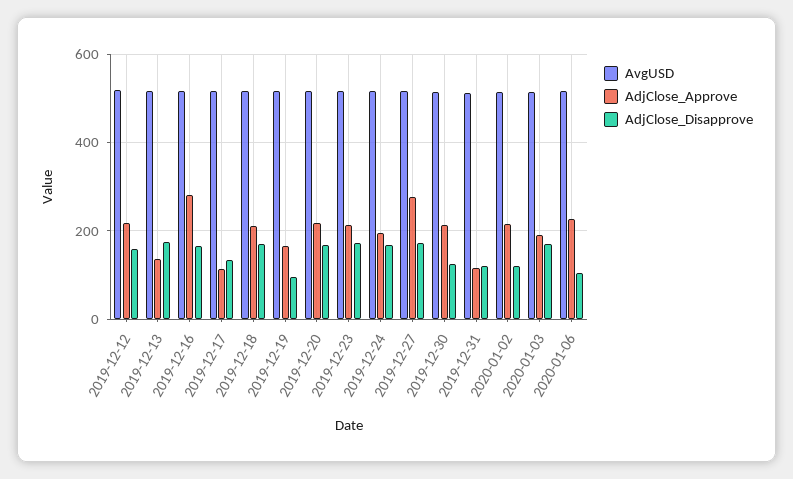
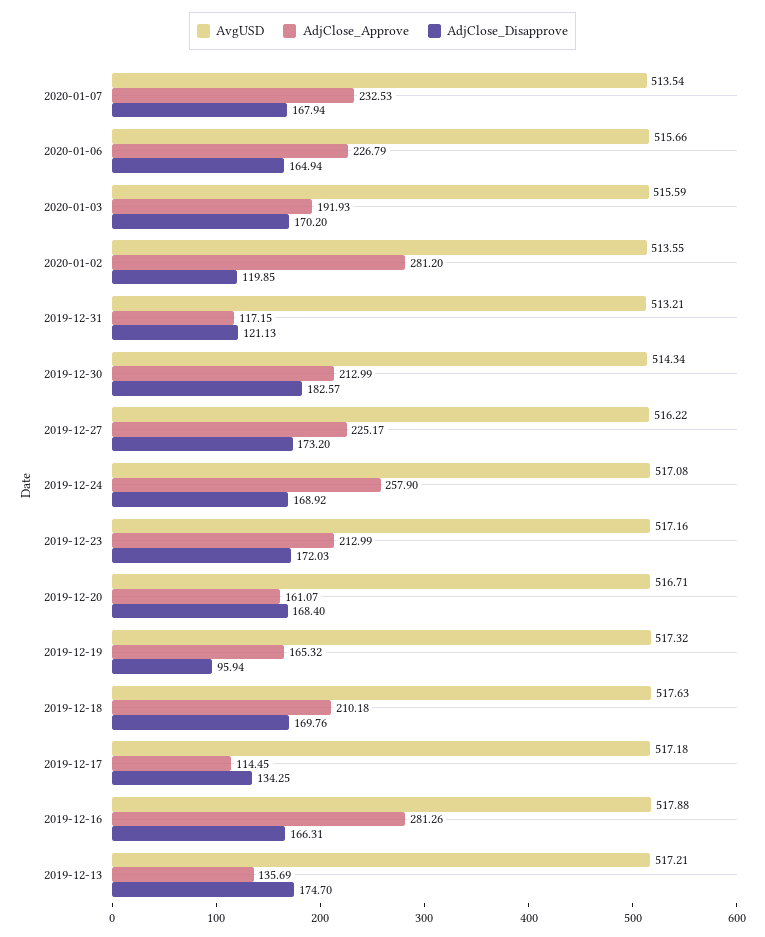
AvgUSD, 2019-12-12: 520 -> none
AdjClose_Approve, 2019-12-12: 220 -> none
AdjClose_Disapprove, 2019-12-12: 160 -> none
AdjClose_Approve, 2019-12-20: 220 -> 161.07
AdjClose_Approve, 2019-12-24: 200 -> 257.9
AdjClose_Approve, 2019-12-27: 280 -> 225.17
AdjClose_Disapprove, 2019-12-30: 120 -> 182.57
AdjClose_Approve, 2020-01-02: 220 -> 281.2
AdjClose_Disapprove, 2020-01-06: 100 -> 164.94
AvgUSD, 2020-01-07: none -> 513.54
AdjClose_Approve, 2020-01-07: none -> 232.53
AdjClose_Disapprove, 2020-01-07: none -> 167.94

